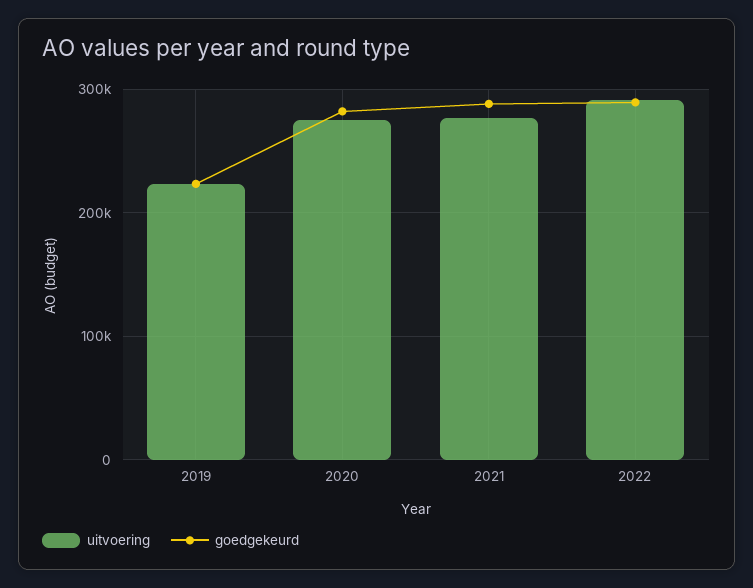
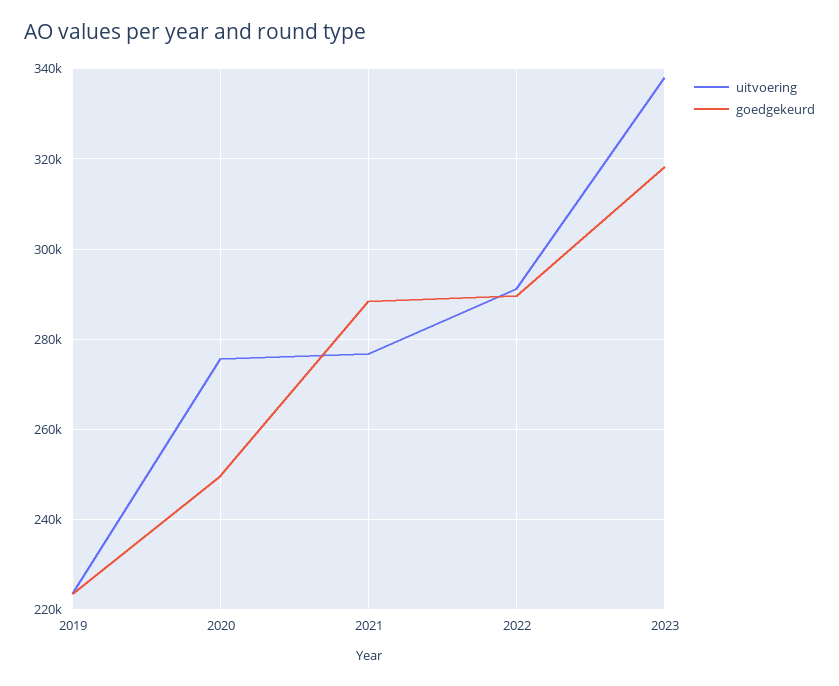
goedgekeurd, 2020: 280000 -> 250000
uitvoering, 2023: none -> 338000
goedgekeurd, 2023: none -> 318000

